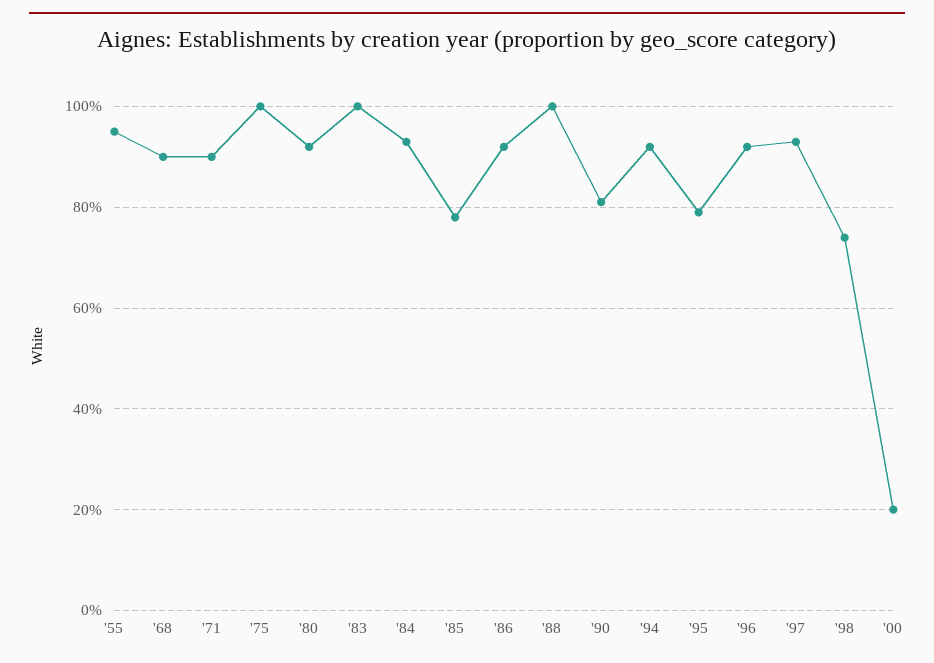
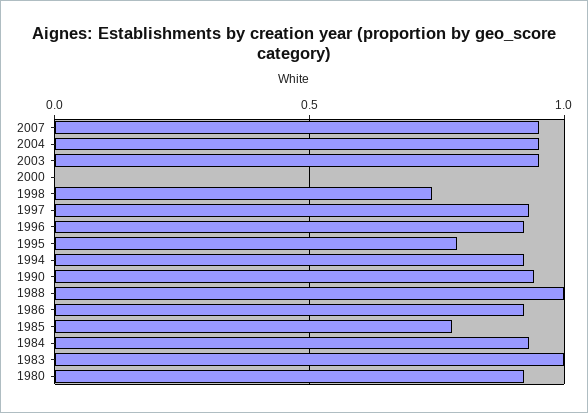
'55: 0.95 -> none
'68: 0.9 -> none
'71: 0.9 -> none
'75: 1 -> none
'90: 0.8 -> 0.95
'00: 0.2 -> 0
2007: none -> 0.95
2004: none -> 0.95
2003: none -> 0.95

